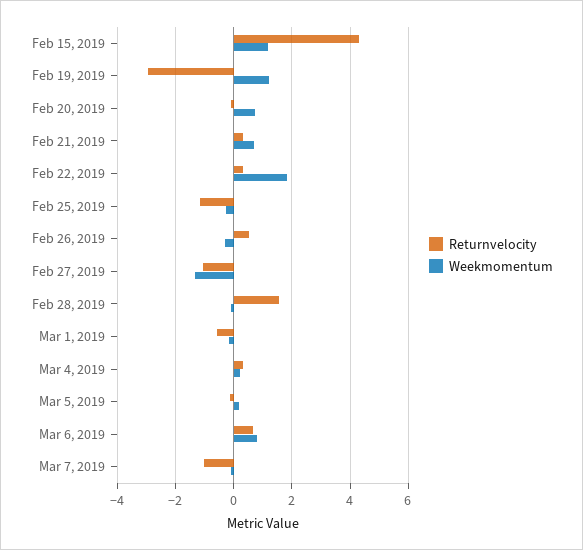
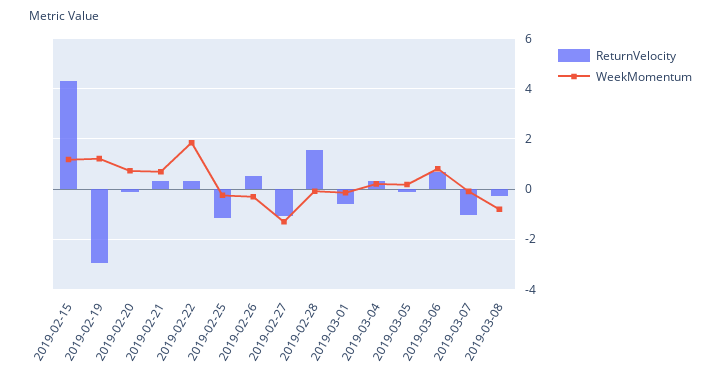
Returnvelocity, 2019-03-08: none -> -0.25
Weekmomentum, 2019-03-08: none -> -0.75

